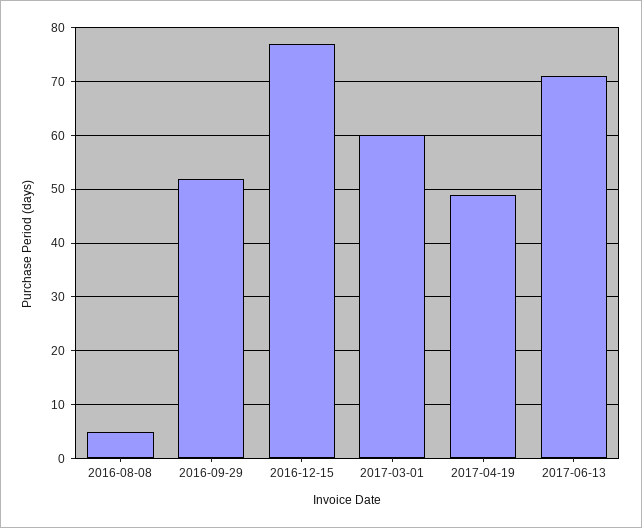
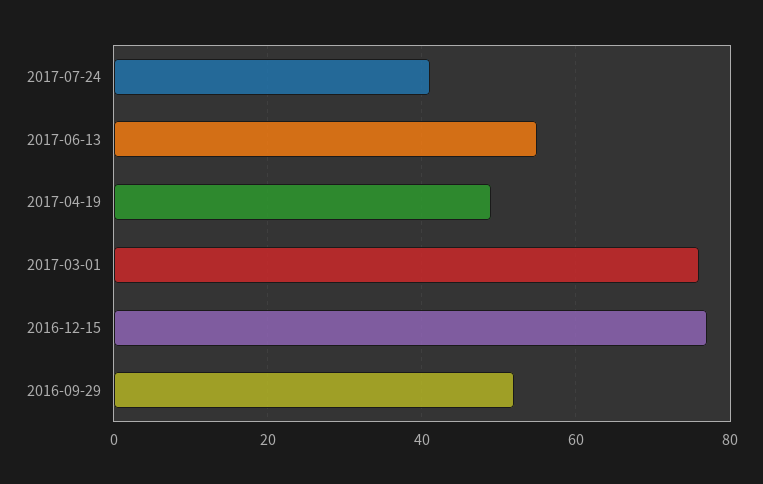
2016-08-08: 5 -> none
2017-03-01: 60 -> 75
2017-06-13: 70 -> 55
2017-07-24: none -> 40

